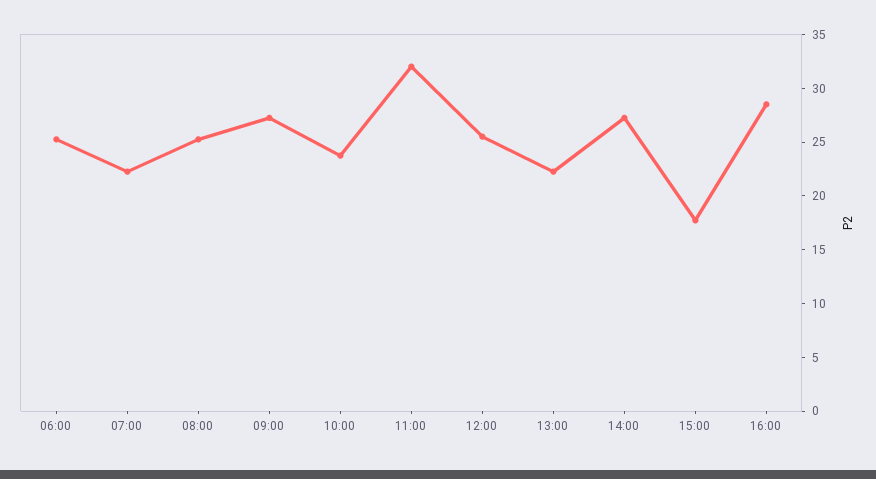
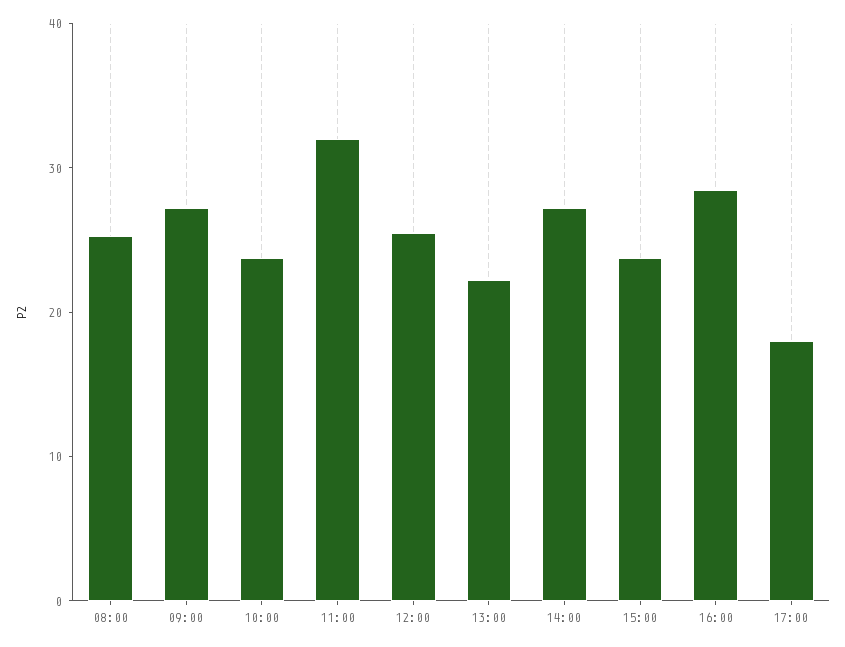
06:00: 25 -> none
07:00: 22 -> none
15:00: 18 -> 24
17:00: none -> 18

